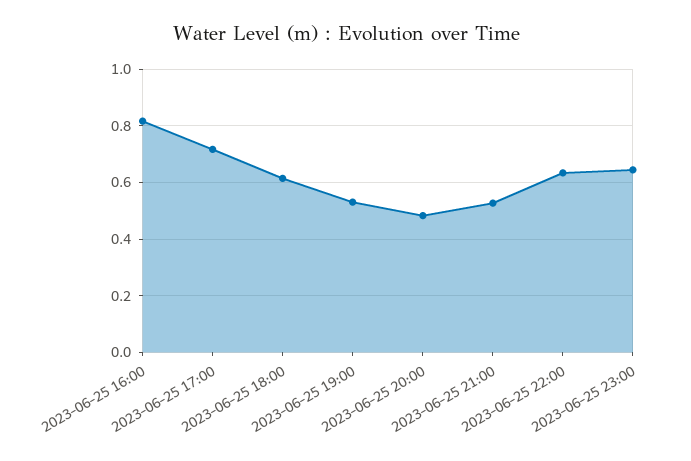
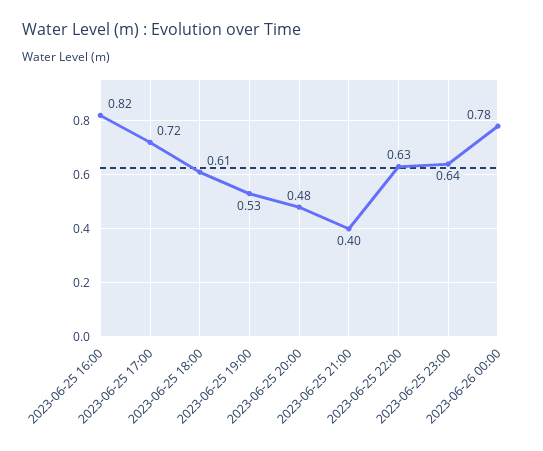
2023-06-25 21:00: 0.525 -> 0.4
2023-06-26 00:00: none -> 0.78

